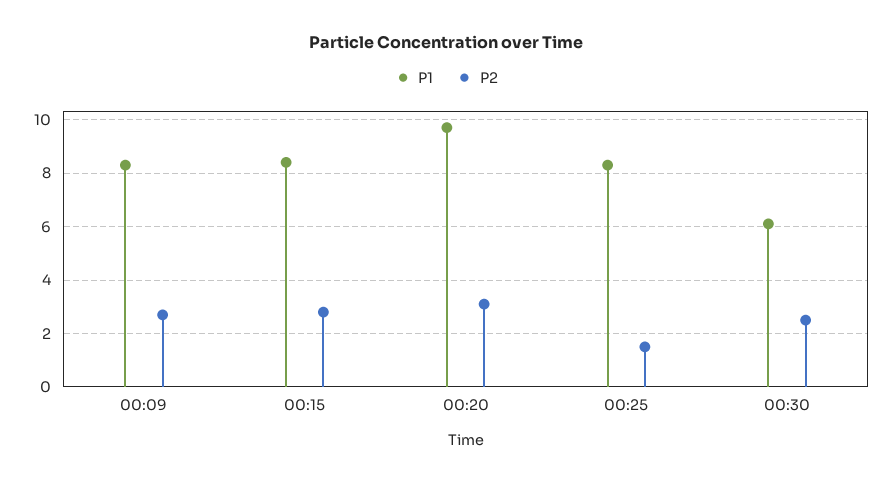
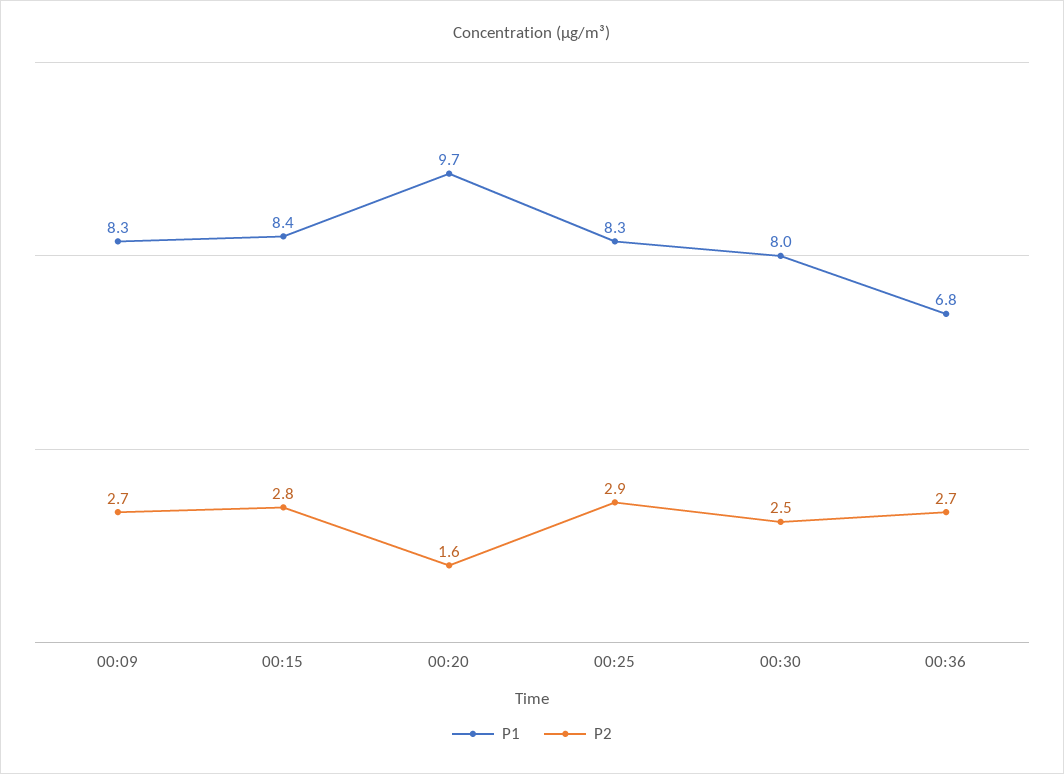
P2, 00:20: 3 -> 1.6
P2, 00:25: 1.5 -> 2.9
P1, 00:30: 6 -> 8
P1, 00:36: none -> 6.8
P2, 00:36: none -> 2.7

